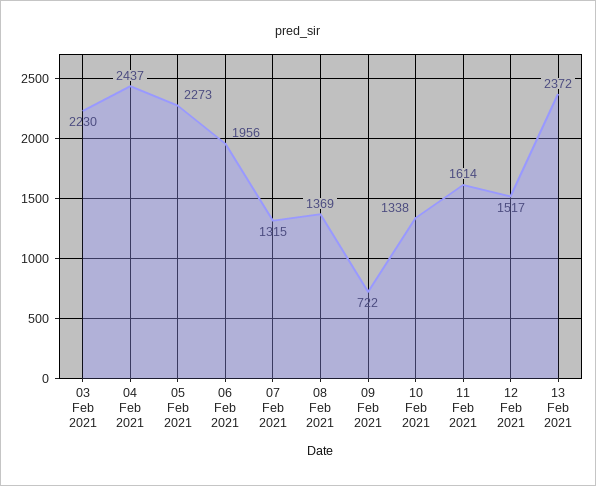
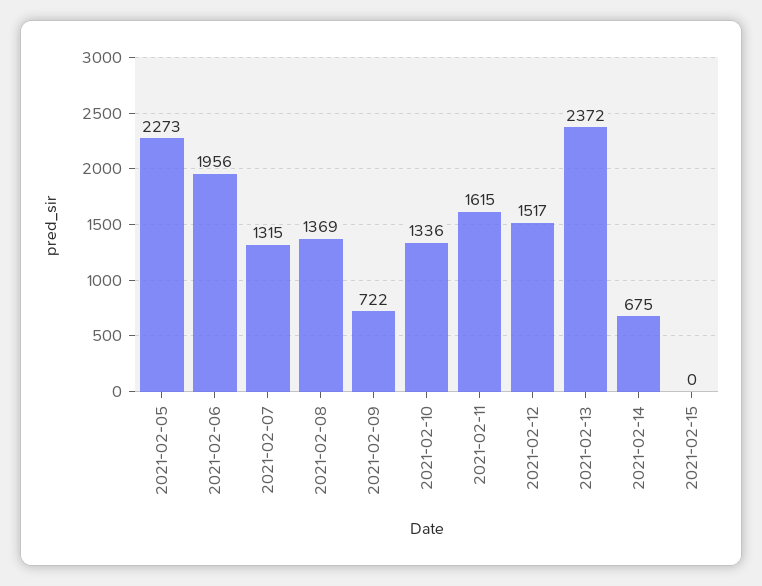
03 Feb 2021: 2230 -> none
04 Feb 2021: 2437 -> none
10 Feb 2021: 1338 -> 1336
11 Feb 2021: 1614 -> 1615
2021-02-14: none -> 675
2021-02-15: none -> 0

